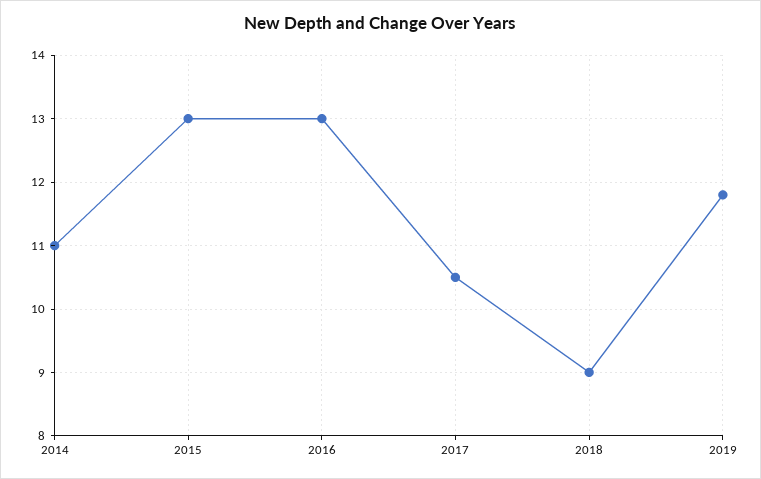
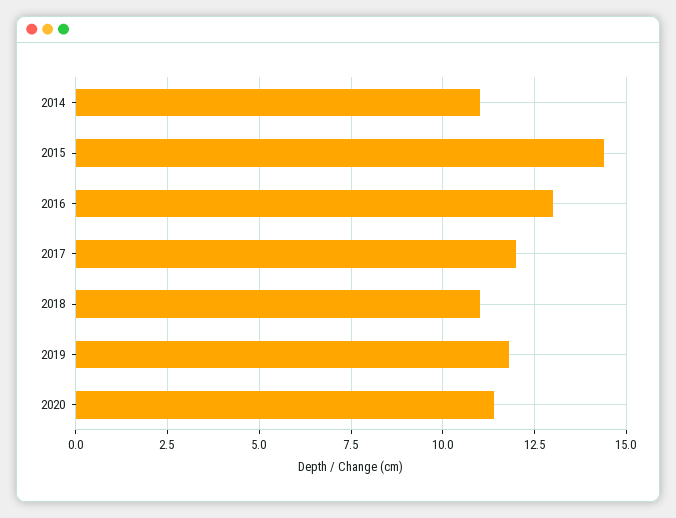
2015: 13 -> 14.5
2017: 10.5 -> 12
2018: 9 -> 11
2020: none -> 11.5

